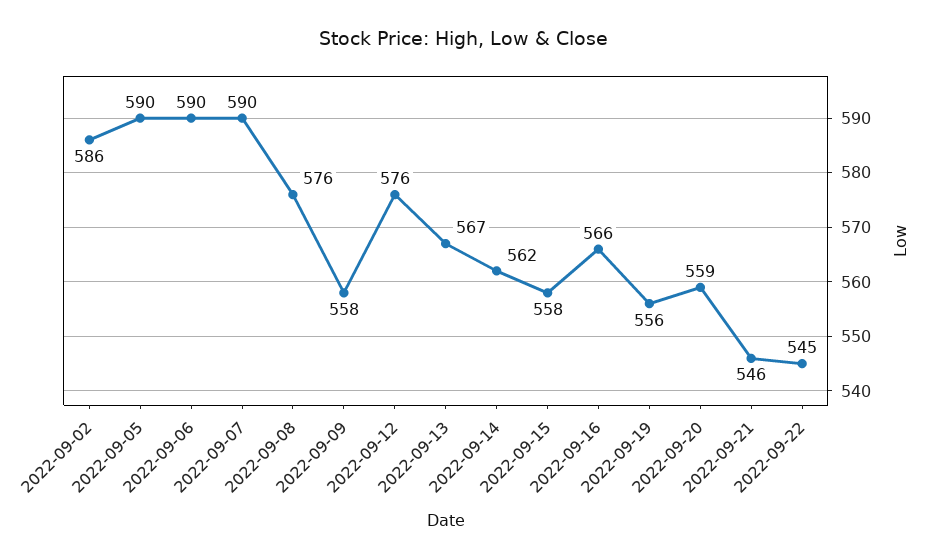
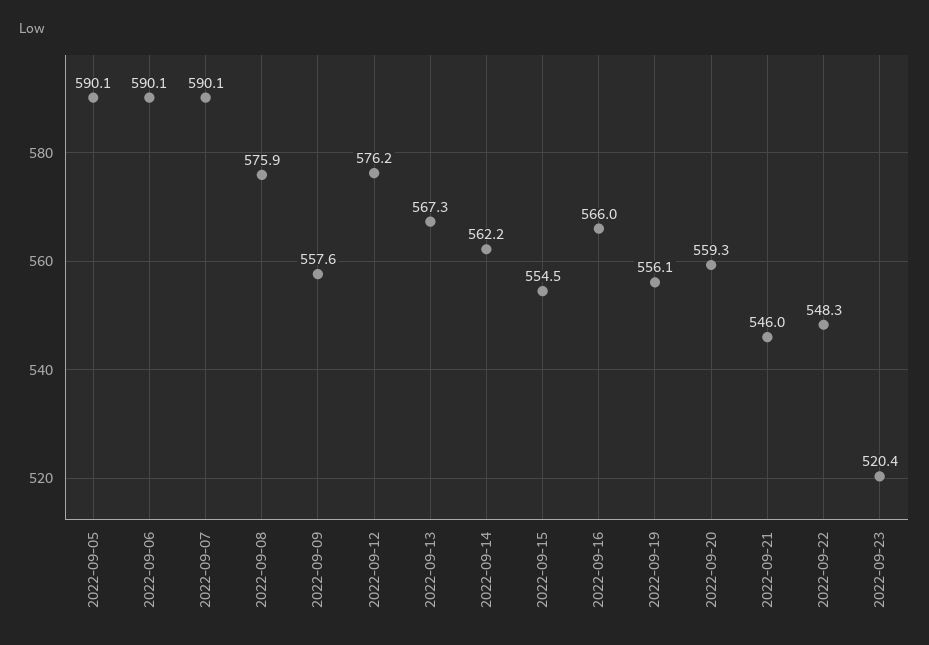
2022-09-02: 586 -> none
2022-09-15: 558 -> 554.5
2022-09-22: 545 -> 548.3
2022-09-23: none -> 520.4

